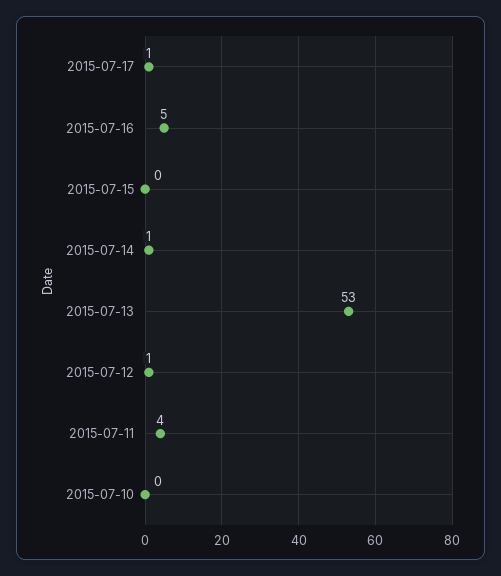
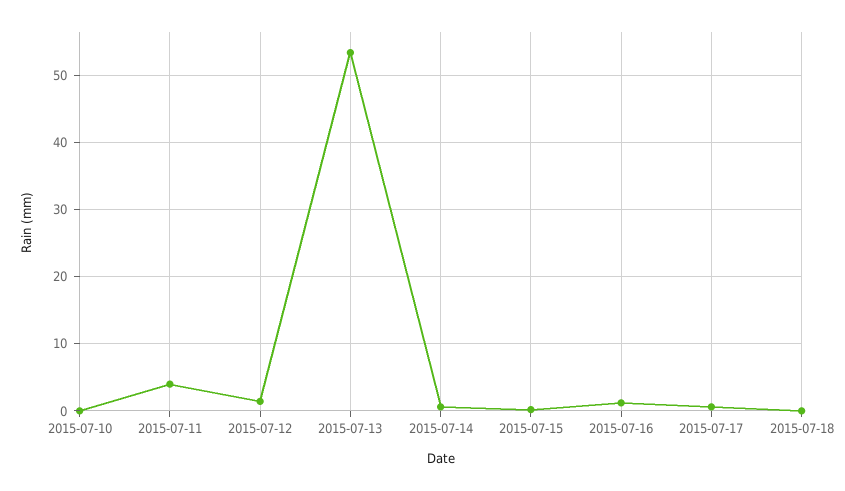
2015-07-16: 5 -> 1
2015-07-18: none -> 0

